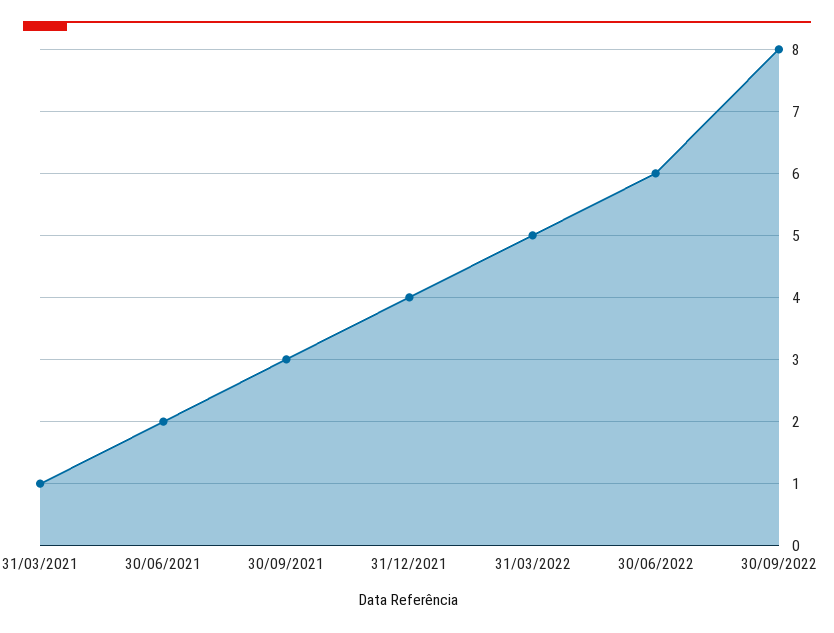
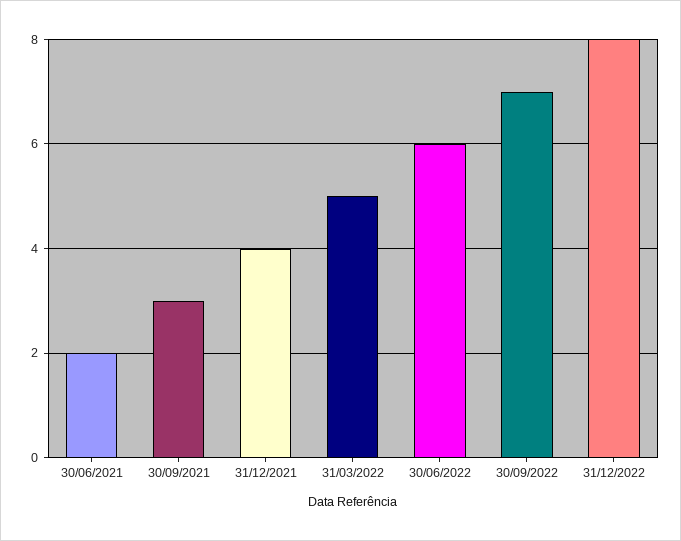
31/03/2021: 1 -> none
30/09/2022: 8 -> 7
31/12/2022: none -> 8

